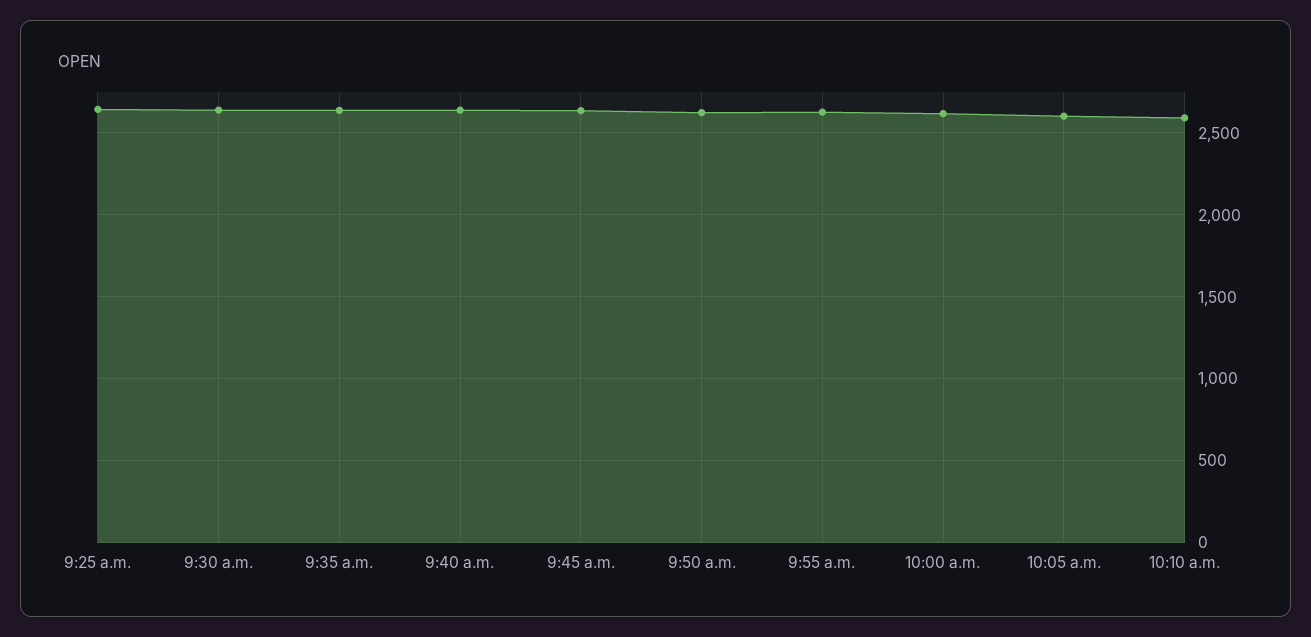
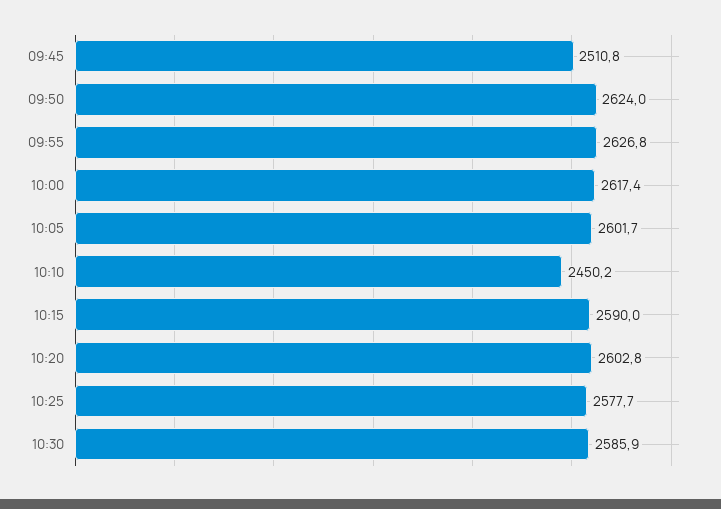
9:25 a.m.: 2650 -> none
9:30 a.m.: 2650 -> none
9:35 a.m.: 2650 -> none
9:40 a.m.: 2650 -> none
9:45 a.m.: 2650 -> 2510.8
10:10 a.m.: 2600 -> 2450.2
10:15: none -> 2590
10:20: none -> 2602.8
10:25: none -> 2577.7
10:30: none -> 2585.9

